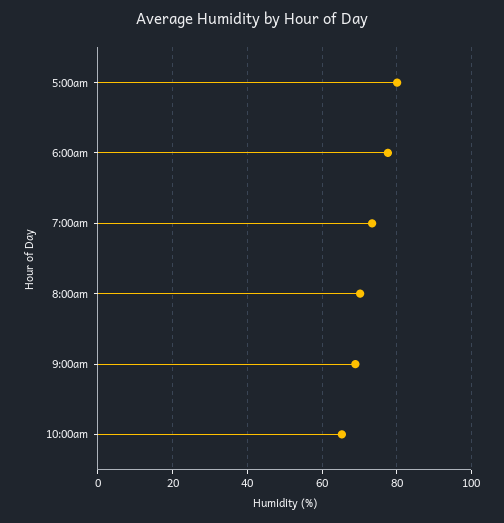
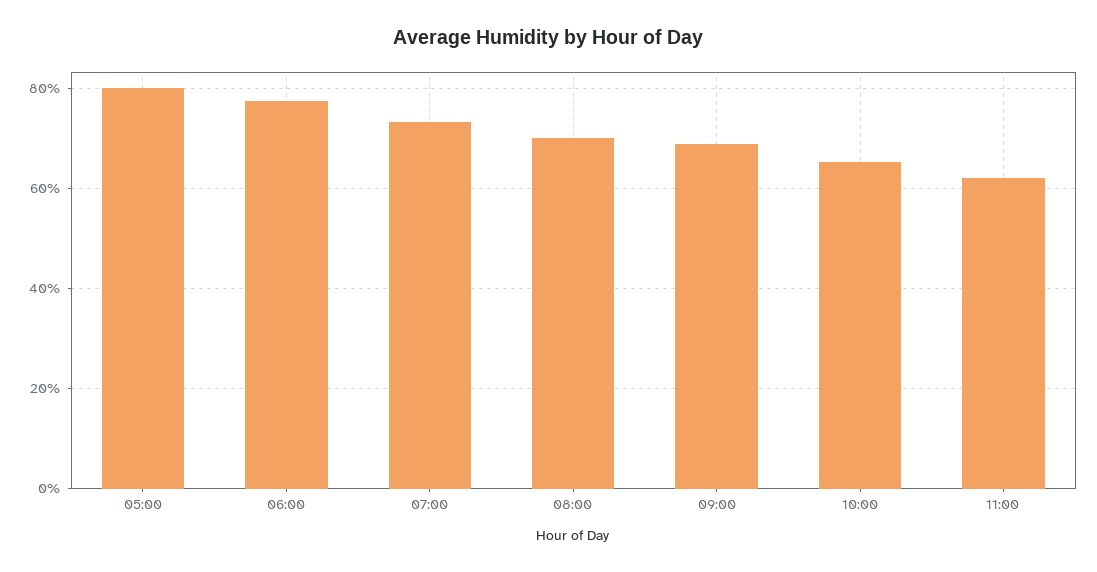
11:00: none -> 62

